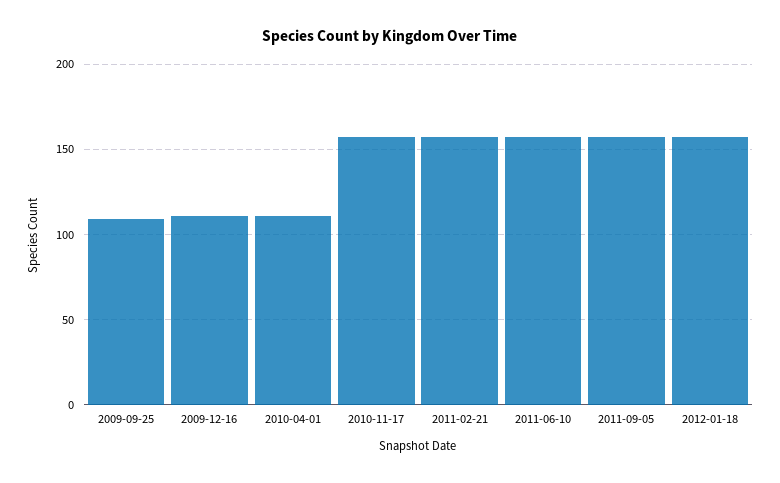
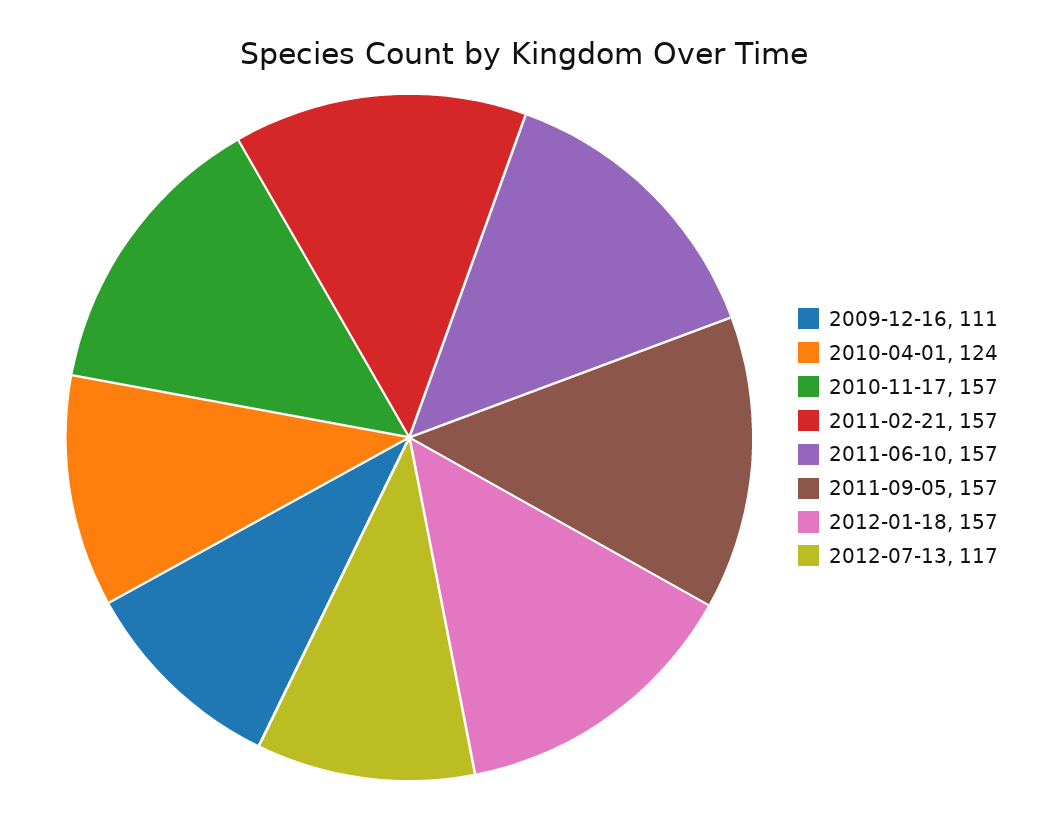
2009-09-25: 110 -> none
2010-04-01: 110 -> 124
2012-07-13: none -> 117

